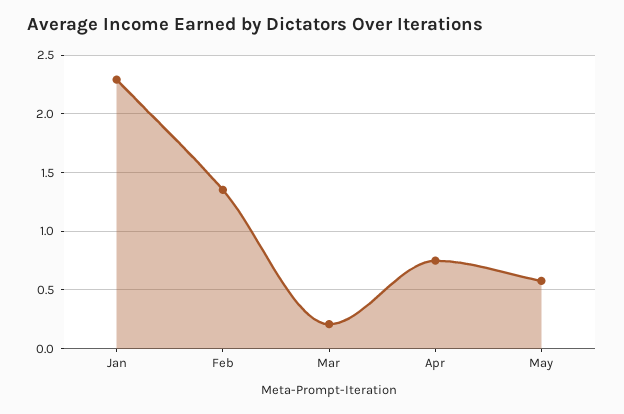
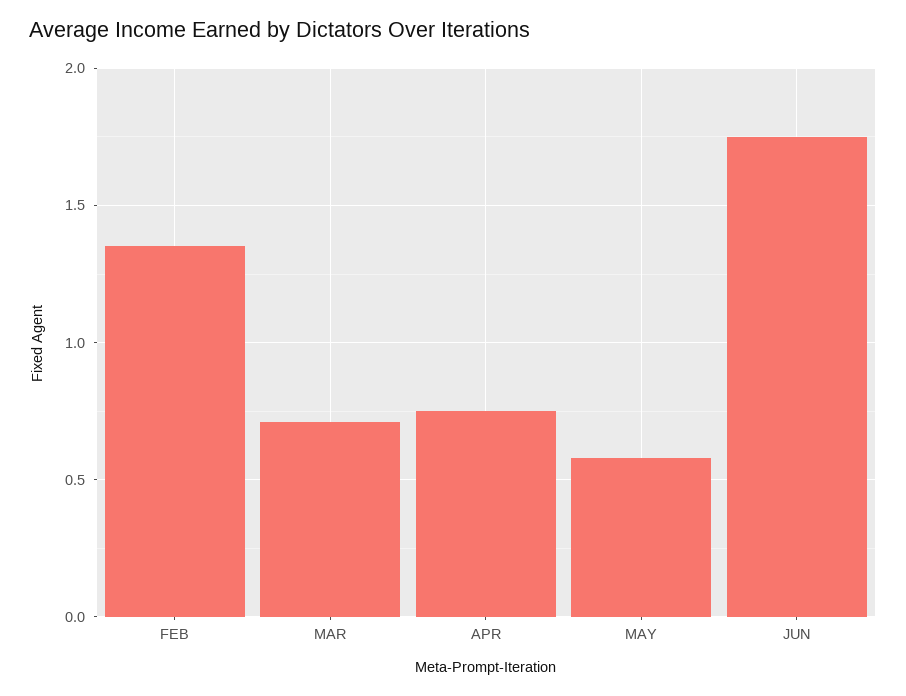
Jan: 2.3 -> none
Mar: 0.2 -> 0.7
JUN: none -> 1.75

